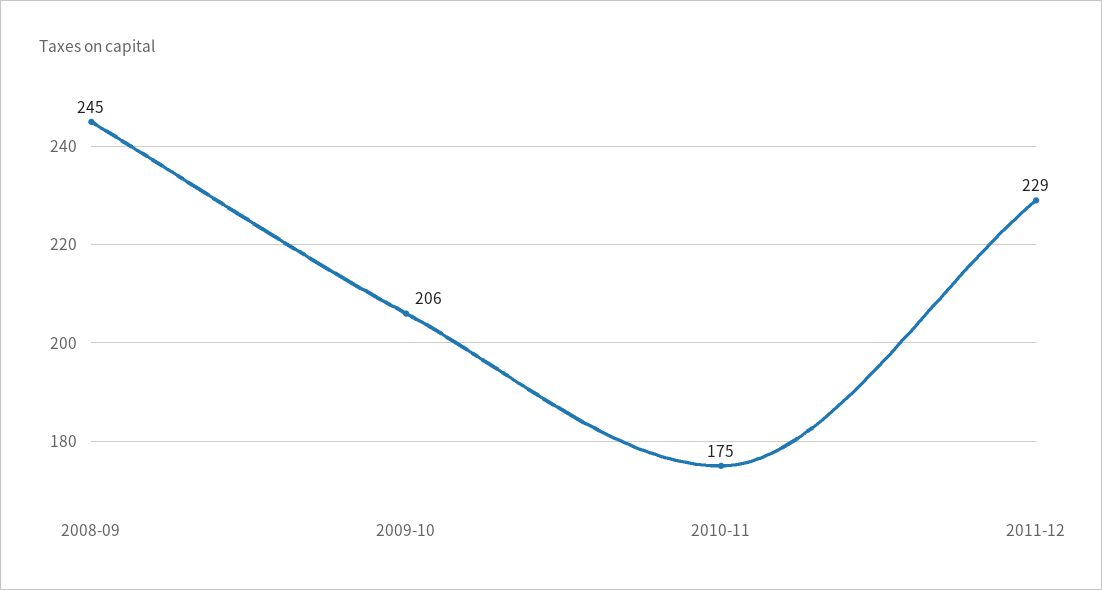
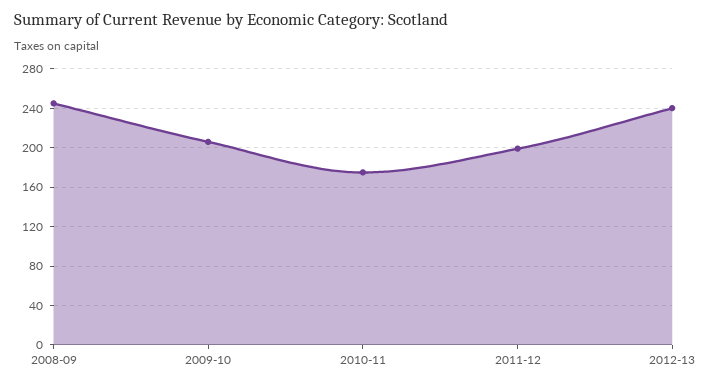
2011-12: 229 -> 200
2012-13: none -> 240

